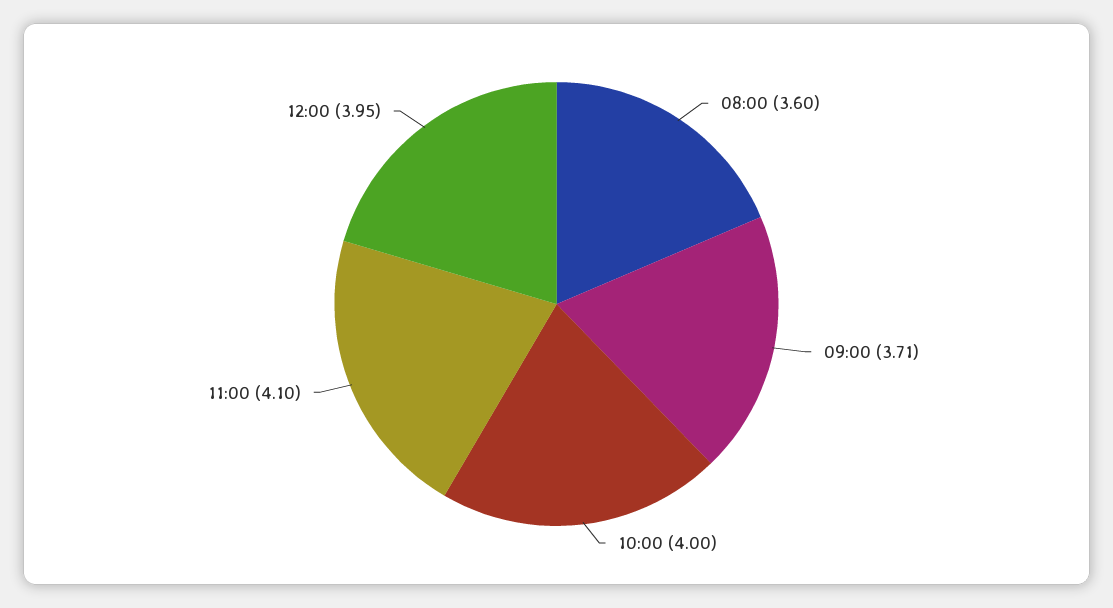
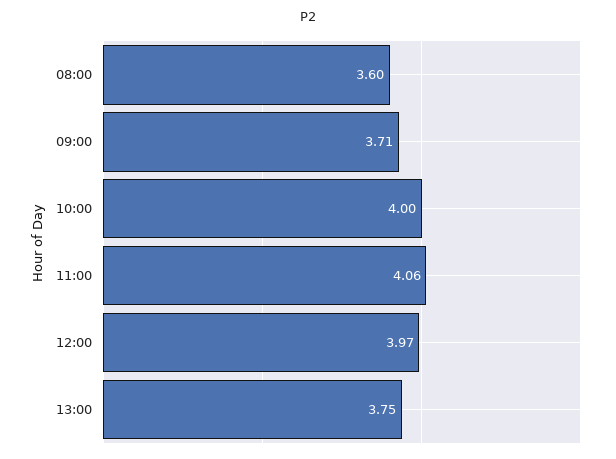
11:00: 4.1 -> 4.06
12:00: 3.95 -> 3.97
13:00: none -> 3.75

